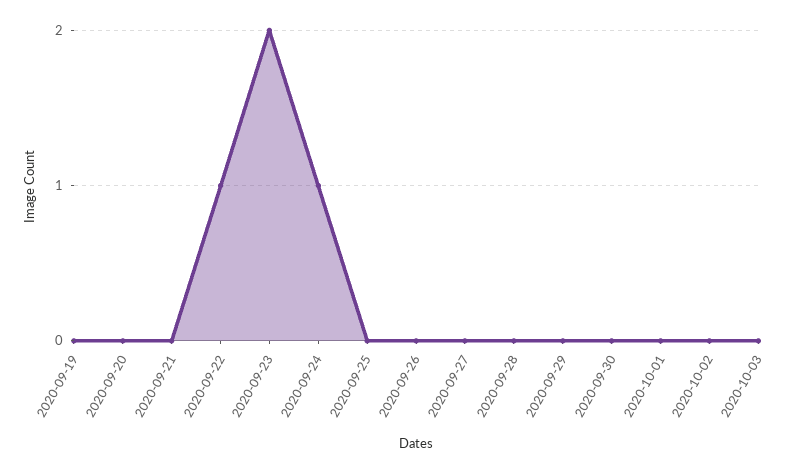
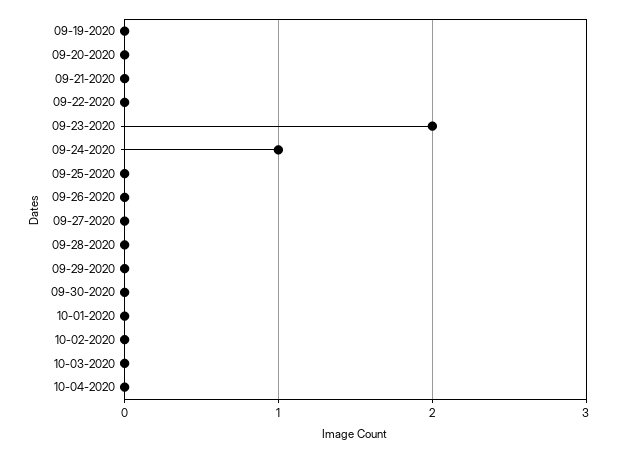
2020-09-22: 1 -> 0
10-04-2020: none -> 0

